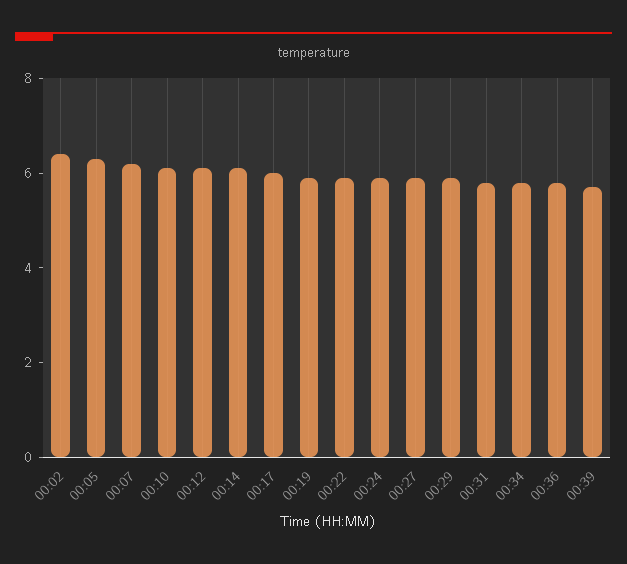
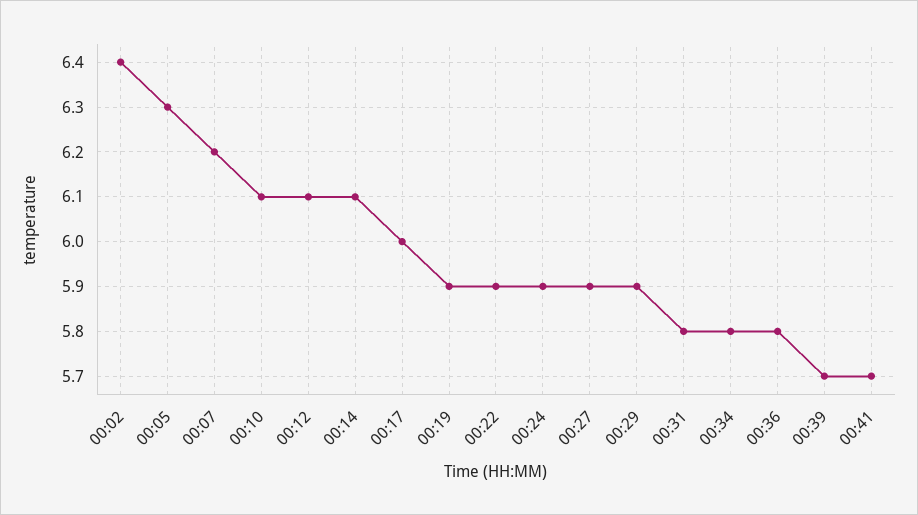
00:41: none -> 5.7

